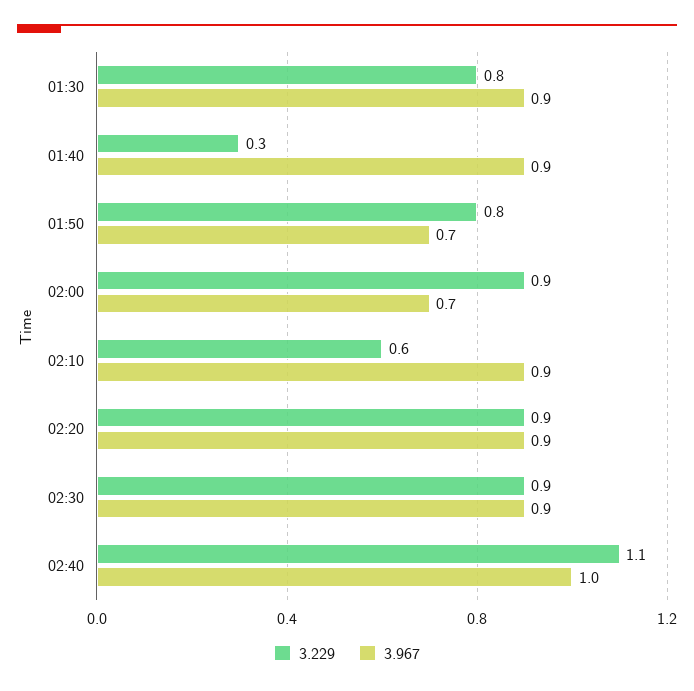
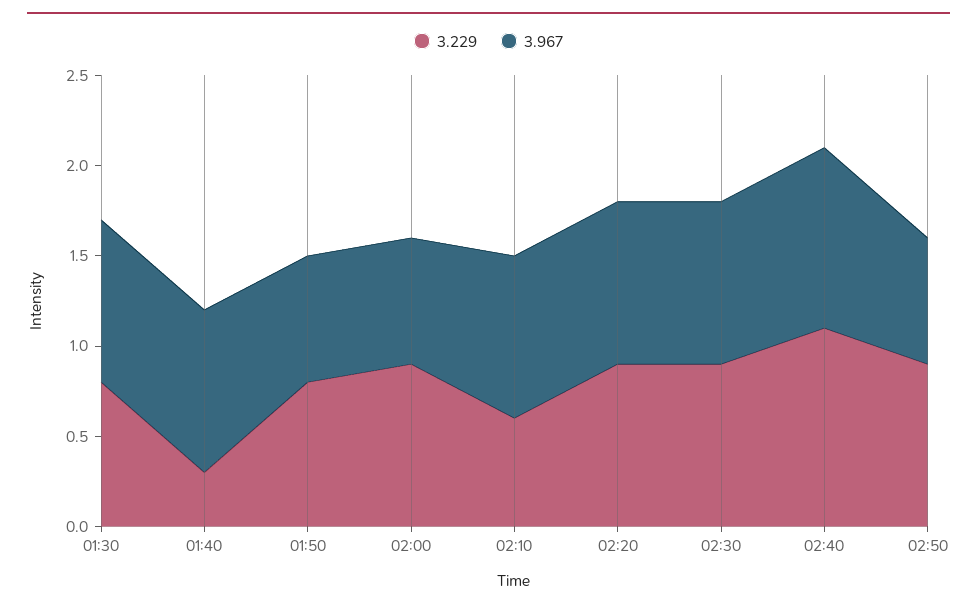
3.229, 02:50: none -> 0.9
3.967, 02:50: none -> 0.7

